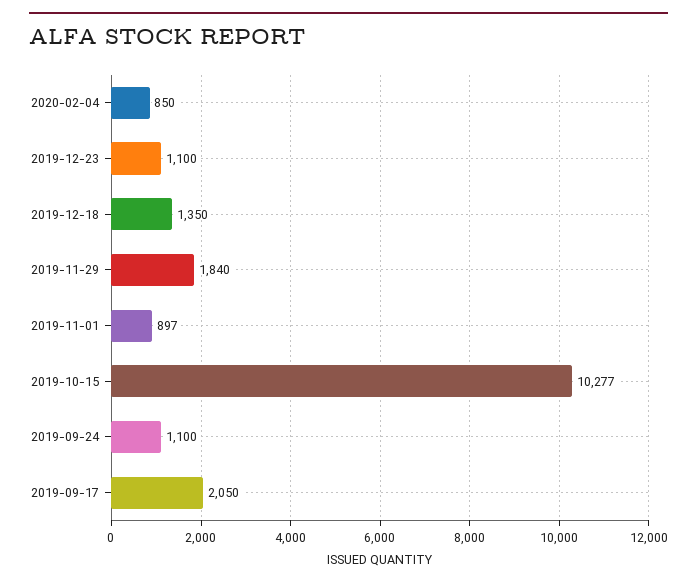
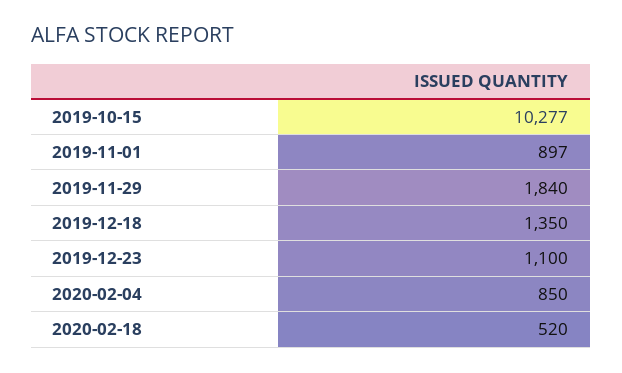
2019-09-24: 1100 -> none
2019-09-17: 2050 -> none
2020-02-18: none -> 520

